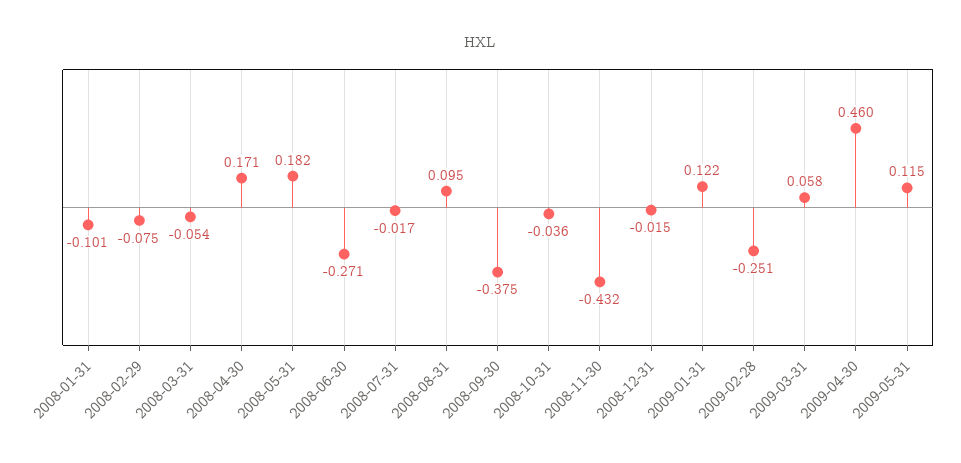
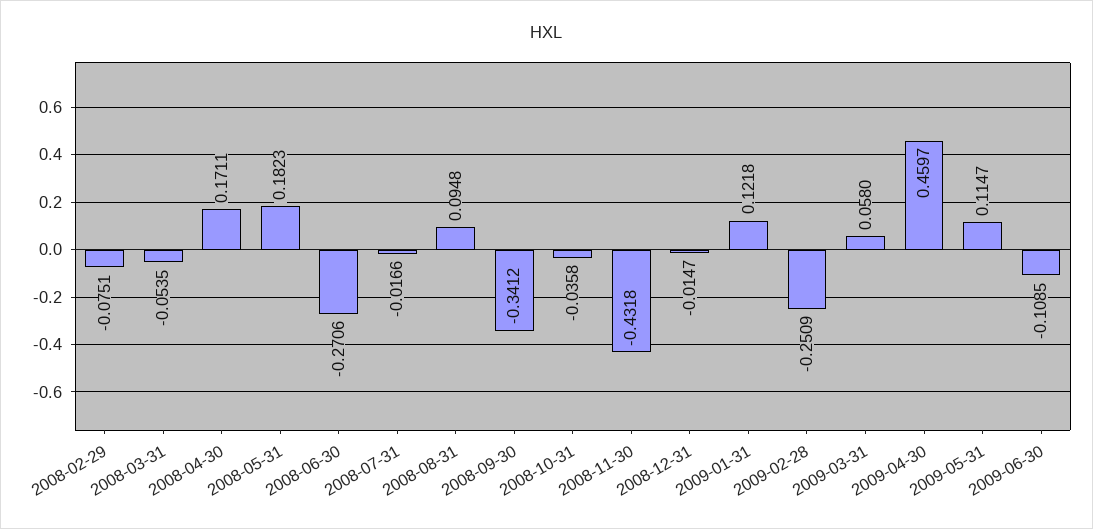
2008-01-31: -0.101 -> none
2008-09-30: -0.375 -> -0.3412
2009-06-30: none -> -0.1085

